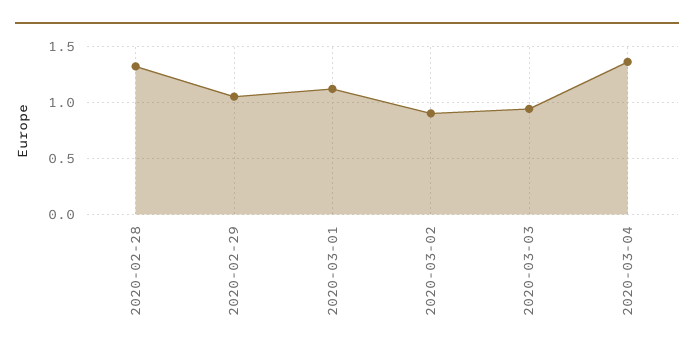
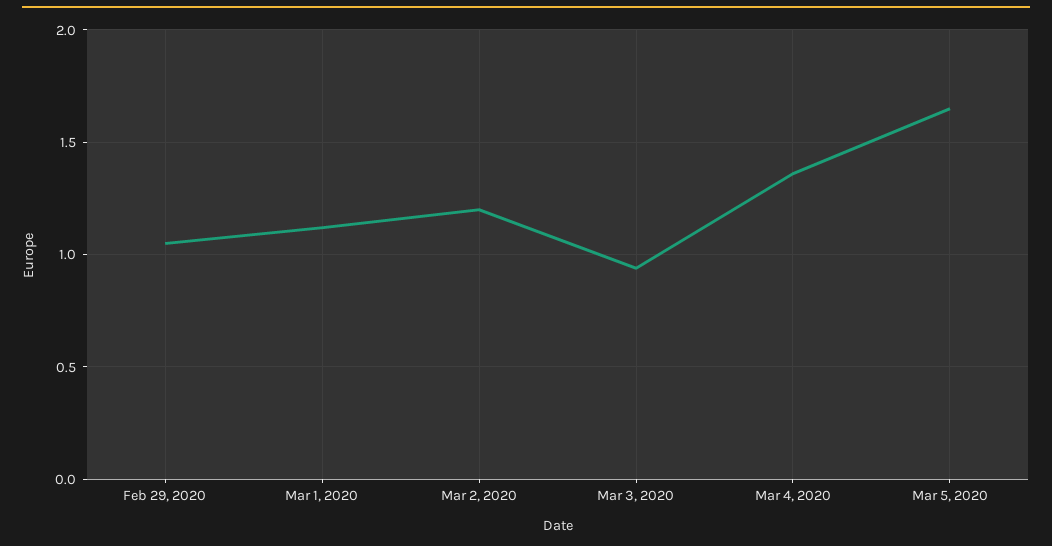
2020-02-28: 1.3 -> none
2020-03-02: 0.9 -> 1.2
Mar 5, 2020: none -> 1.65

